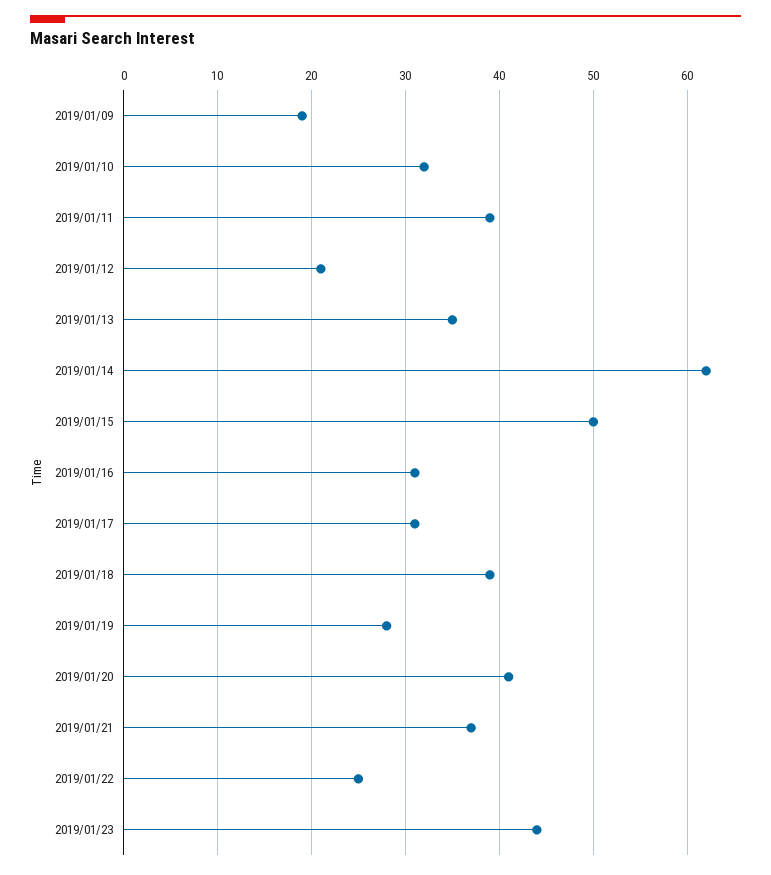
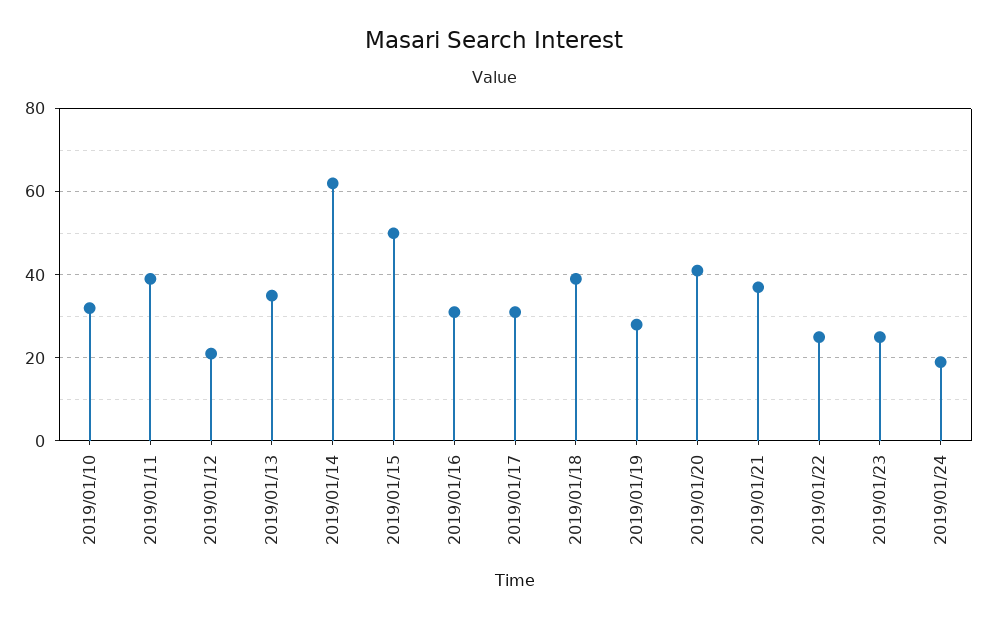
2019/01/09: 19 -> none
2019/01/23: 44 -> 25
2019/01/24: none -> 20

